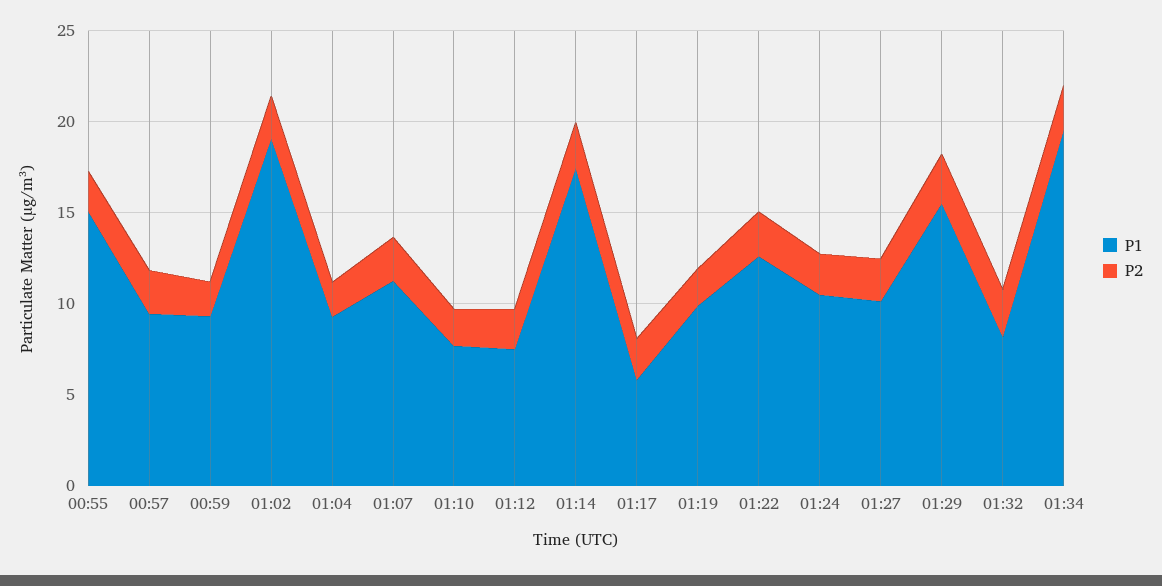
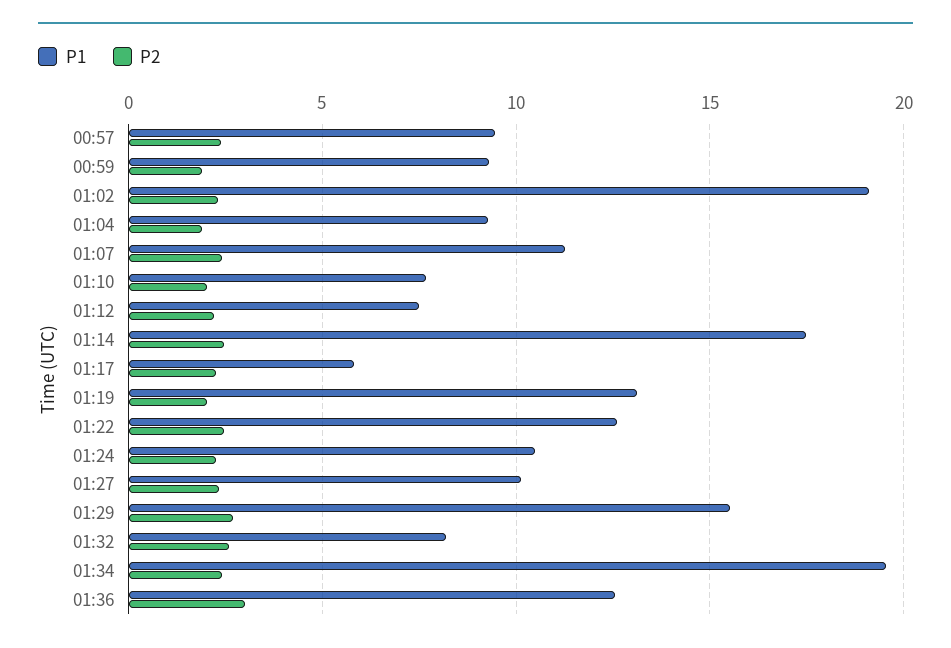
P1, 00:55: 15 -> none
P2, 00:55: 2 -> none
P1, 01:19: 10 -> 13
P1, 01:36: none -> 12.5
P2, 01:36: none -> 3

